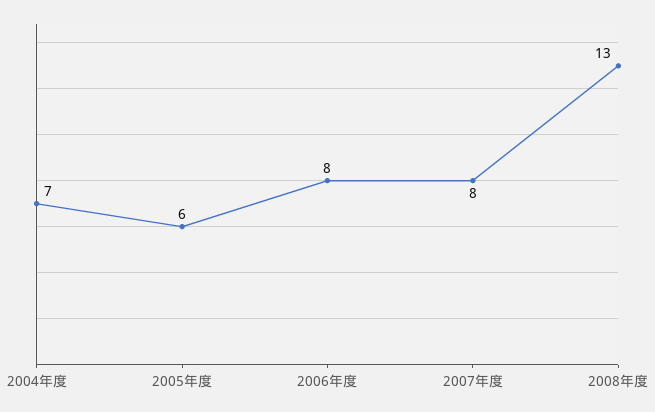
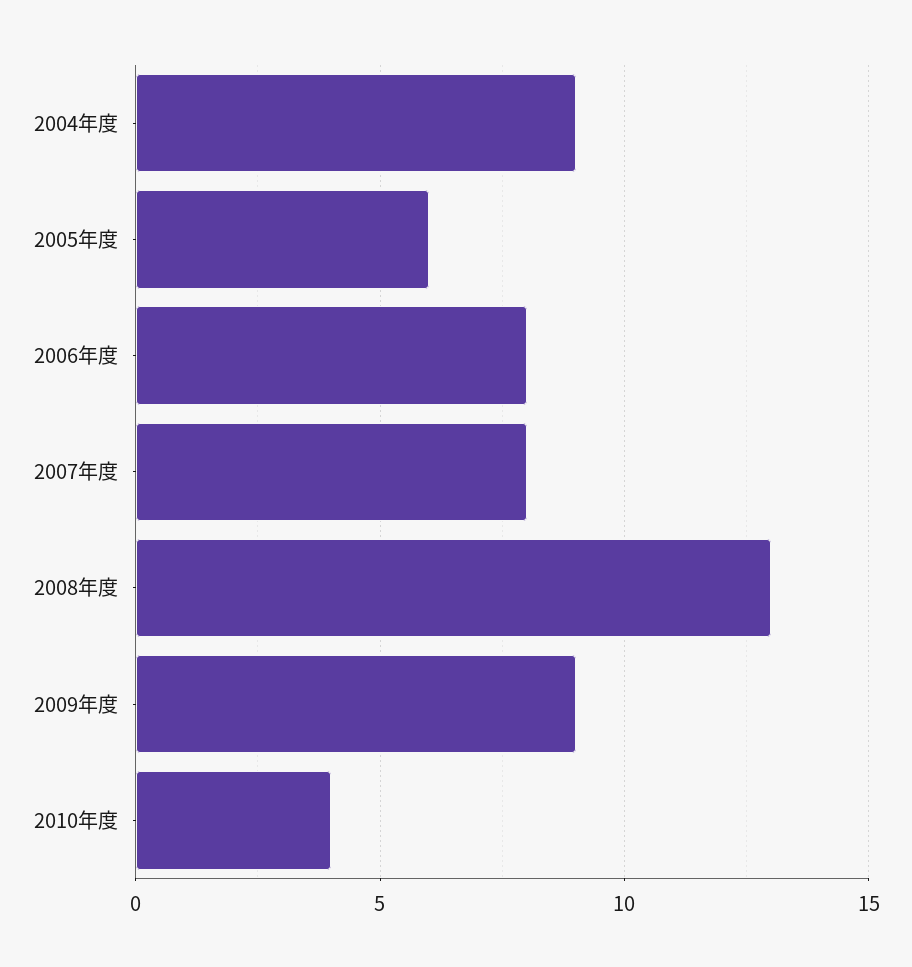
2004年度: 7 -> 9
2009年度: none -> 9
2010年度: none -> 4

